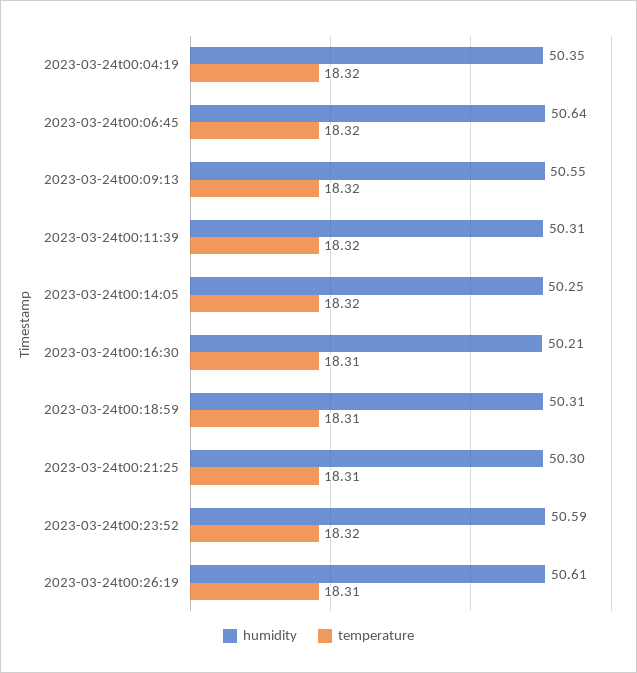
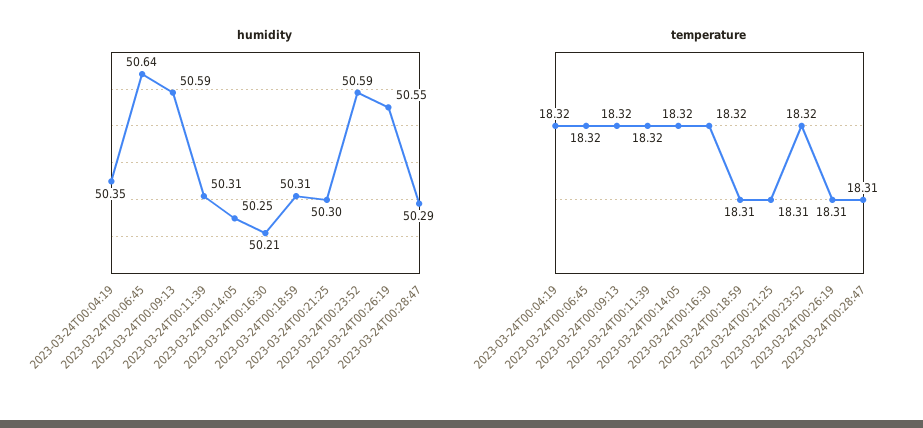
humidity, 2023-03-24t00:09:13: 50.55 -> 50.59
temperature, 2023-03-24t00:16:30: 18.31 -> 18.32
humidity, 2023-03-24t00:26:19: 50.61 -> 50.55
humidity, 2023-03-24T00:28:47: none -> 50.29
temperature, 2023-03-24T00:28:47: none -> 18.31

